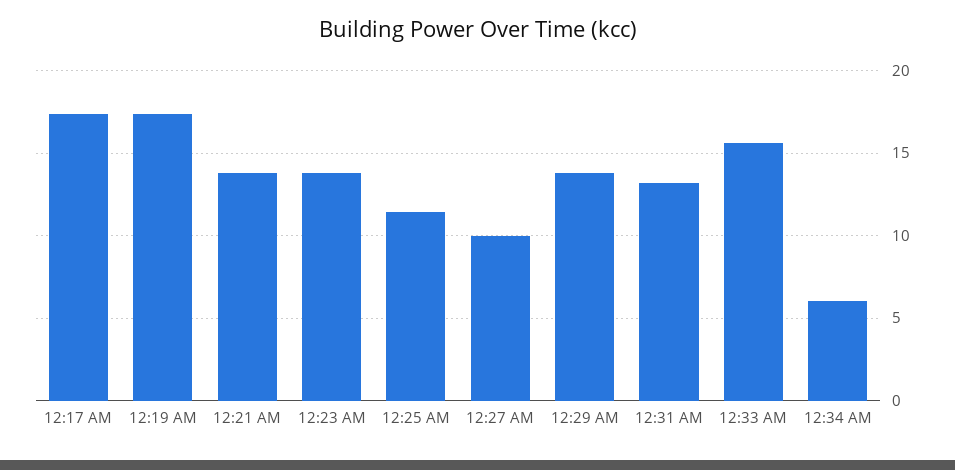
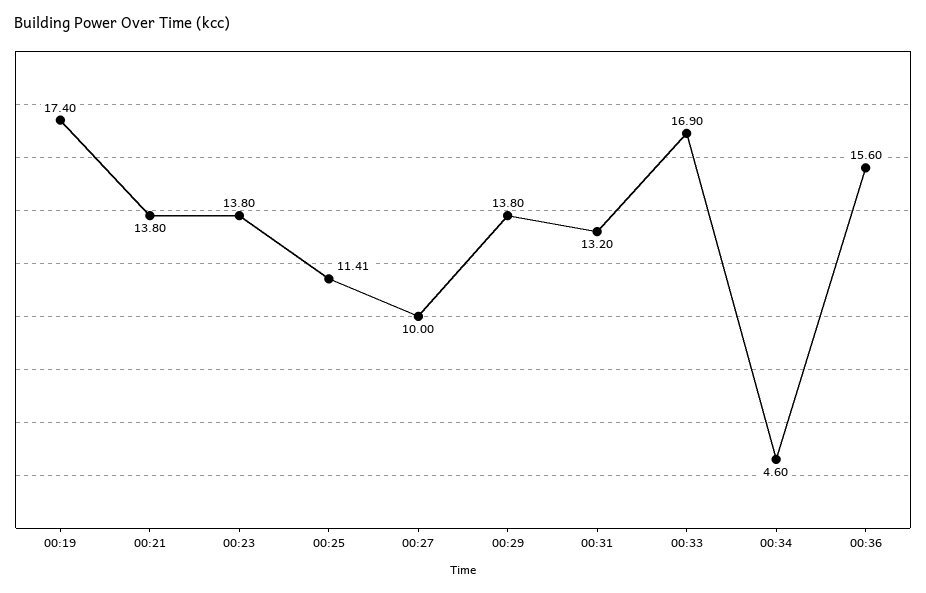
12:17 AM: 17.5 -> none
12:33 AM: 15.5 -> 16.9
12:34 AM: 6 -> 4.6
00:36: none -> 15.6

